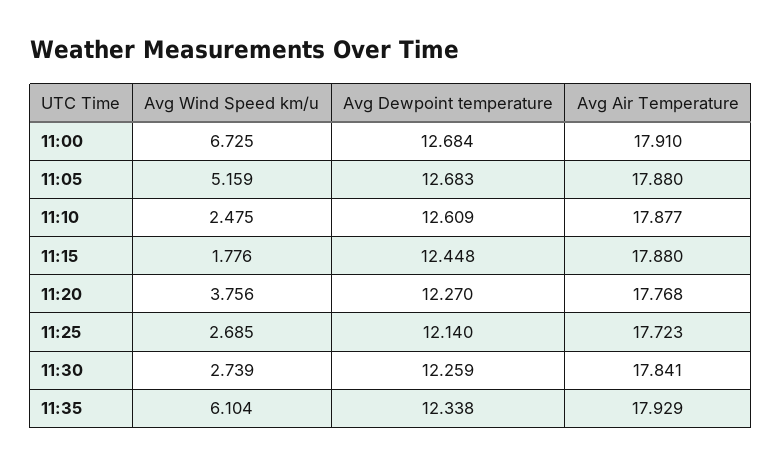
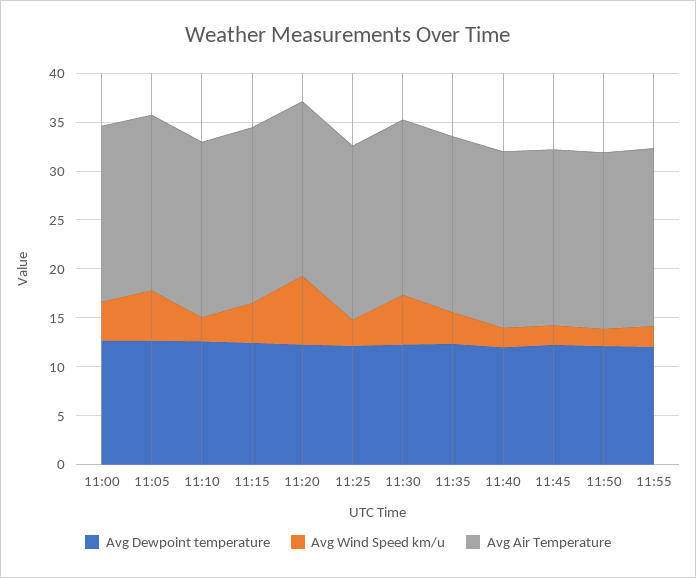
Avg Wind Speed km/u, 11:00: 6.725 -> 4
Avg Wind Speed km/u, 11:15: 1.776 -> 4
Avg Wind Speed km/u, 11:20: 3.756 -> 7
Avg Wind Speed km/u, 11:30: 2.739 -> 5
Avg Wind Speed km/u, 11:35: 6.104 -> 3
Avg Dewpoint temperature, 11:40: none -> 12
Avg Wind Speed km/u, 11:40: none -> 2
Avg Air Temperature, 11:40: none -> 18
Avg Dewpoint temperature, 11:45: none -> 12
Avg Wind Speed km/u, 11:45: none -> 2
Avg Air Temperature, 11:45: none -> 18
Avg Dewpoint temperature, 11:50: none -> 12
Avg Wind Speed km/u, 11:50: none -> 2
Avg Air Temperature, 11:50: none -> 18
Avg Dewpoint temperature, 11:55: none -> 12
Avg Wind Speed km/u, 11:55: none -> 2
Avg Air Temperature, 11:55: none -> 18

